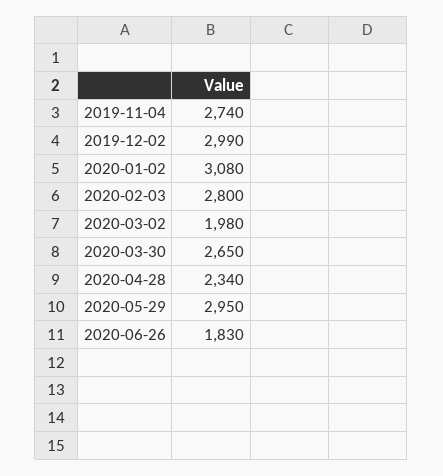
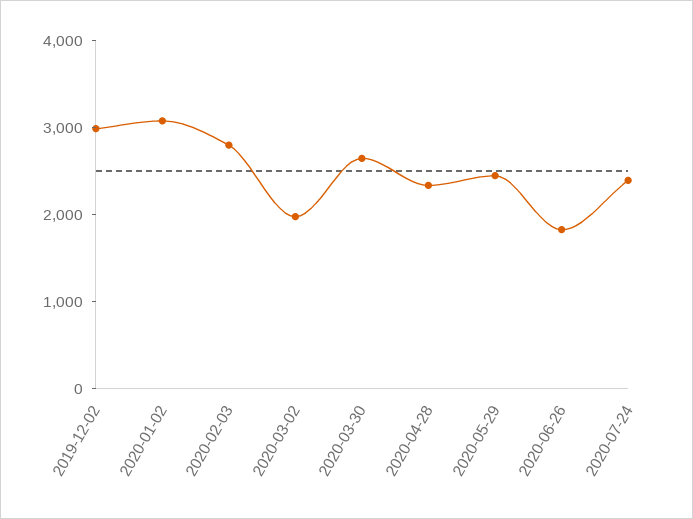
2019-11-04: 2740 -> none
2020-05-29: 2950 -> 2400
2020-07-24: none -> 2400

